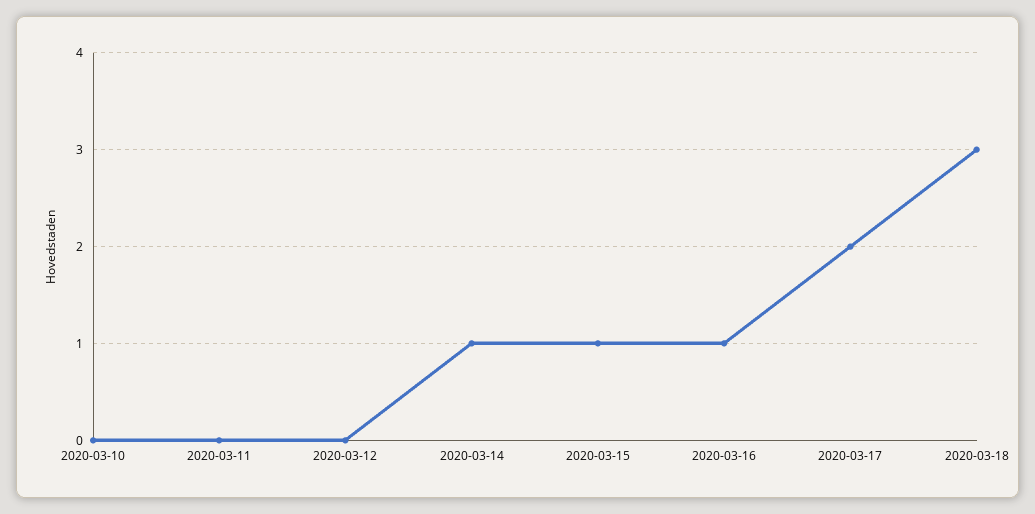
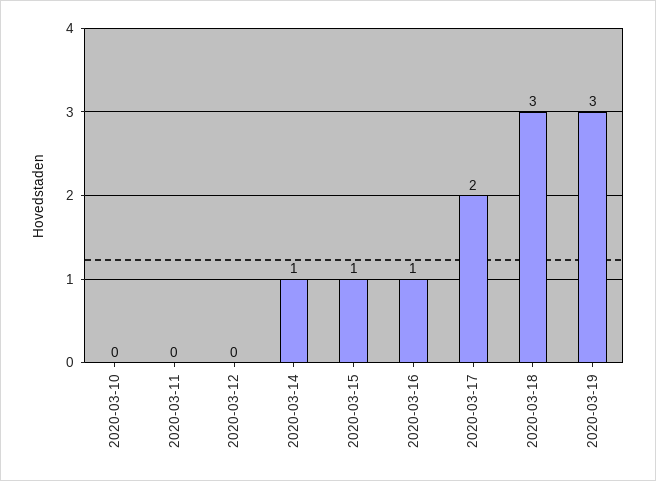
2020-03-19: none -> 3

